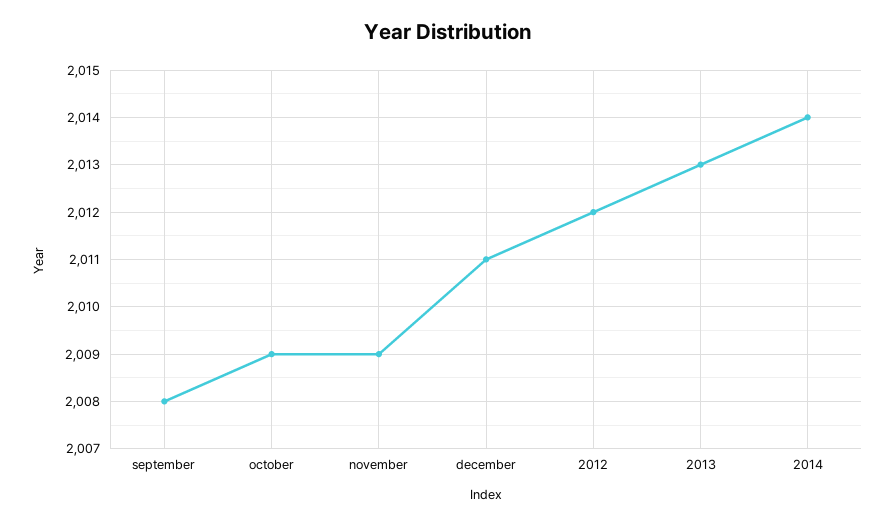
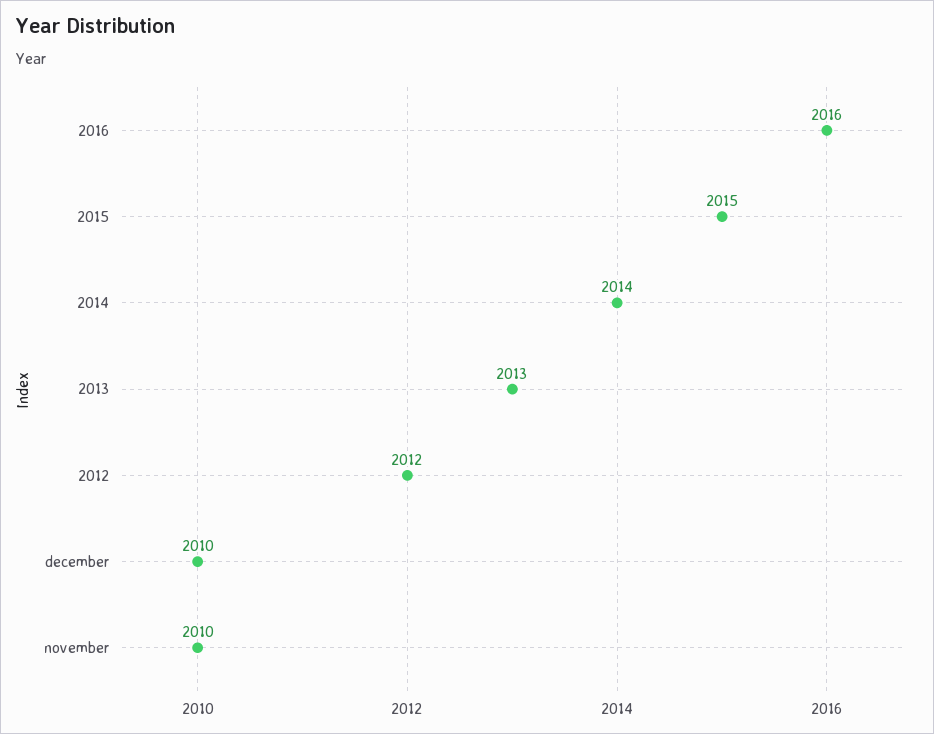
september: 2008 -> none
october: 2009 -> none
november: 2009 -> 2010
december: 2011 -> 2010
2016: none -> 2016
2015: none -> 2015

